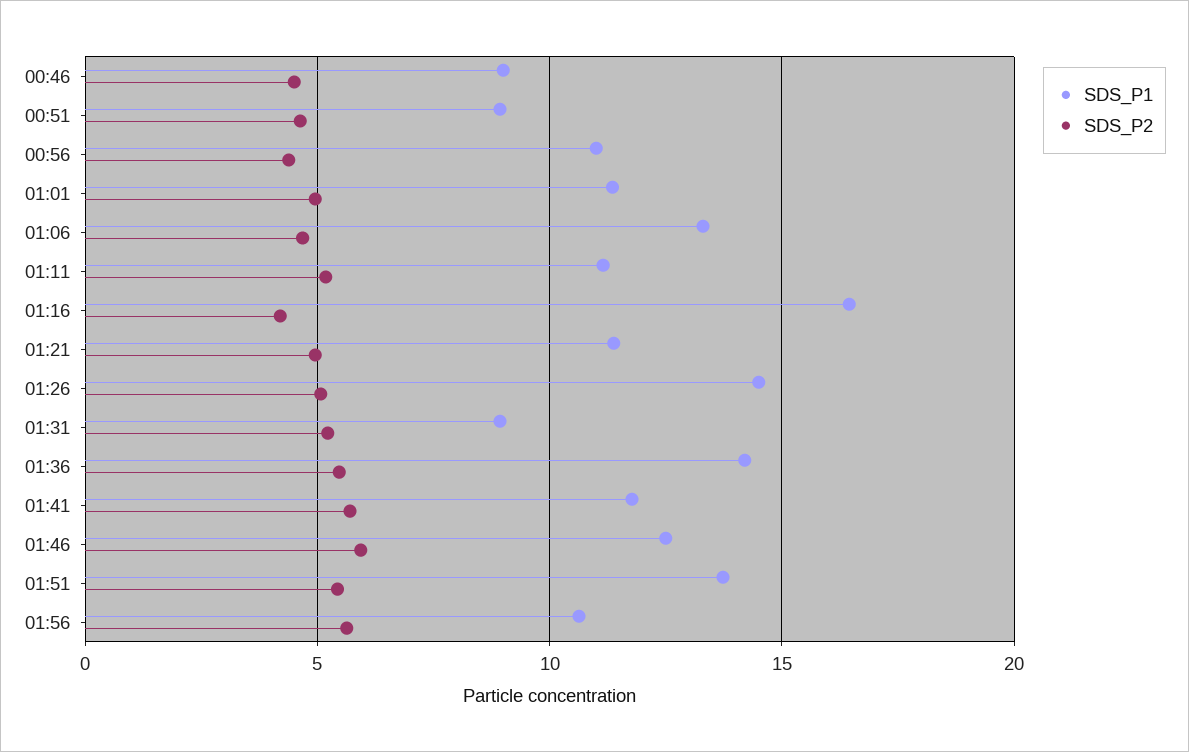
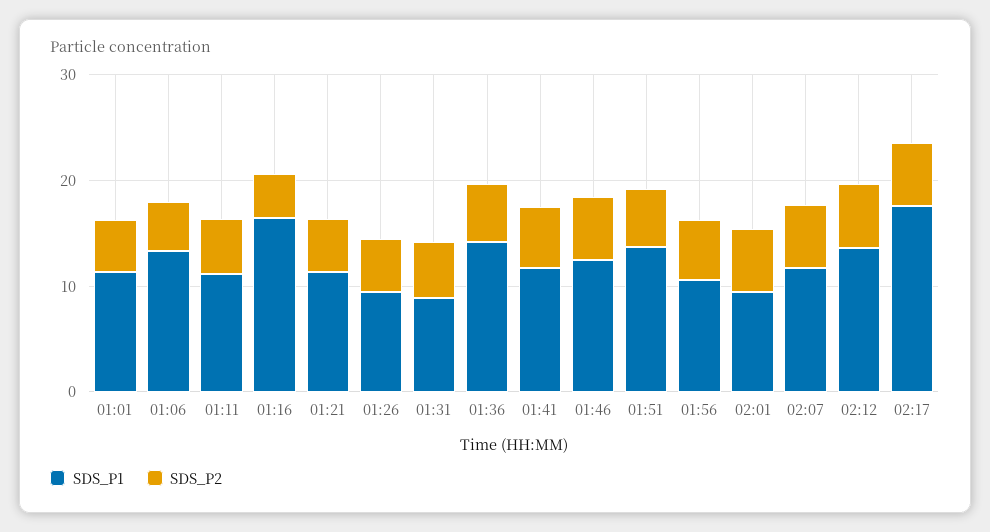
SDS_P1, 00:46: 9 -> none
SDS_P2, 00:46: 4.5 -> none
SDS_P1, 00:51: 9 -> none
SDS_P2, 00:51: 4.5 -> none
SDS_P1, 00:56: 11 -> none
SDS_P2, 00:56: 4.5 -> none
SDS_P1, 01:26: 14.5 -> 10
SDS_P1, 02:01: none -> 10
SDS_P2, 02:01: none -> 6
SDS_P1, 02:07: none -> 12
SDS_P2, 02:07: none -> 6
SDS_P1, 02:12: none -> 14
SDS_P2, 02:12: none -> 6
SDS_P1, 02:17: none -> 18
SDS_P2, 02:17: none -> 6

